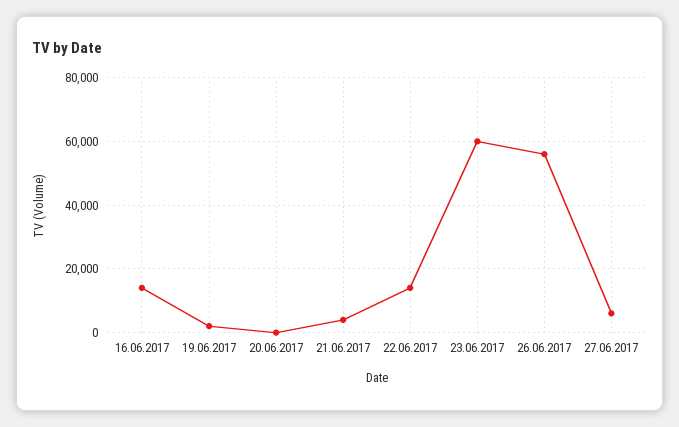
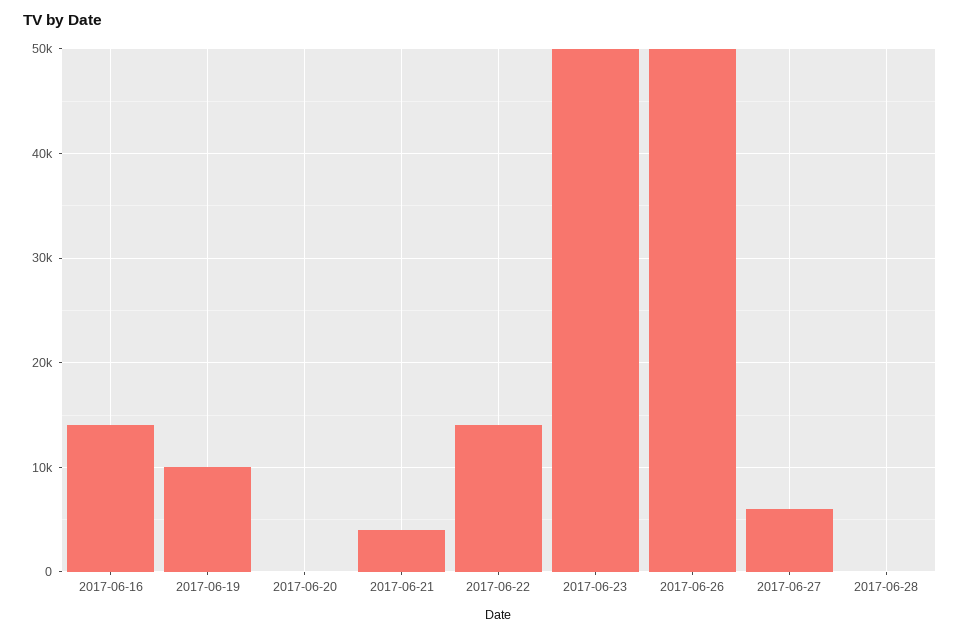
19.06.2017: 2000 -> 10000
23.06.2017: 60000 -> 50000
26.06.2017: 56000 -> 50000
2017-06-28: none -> 0

